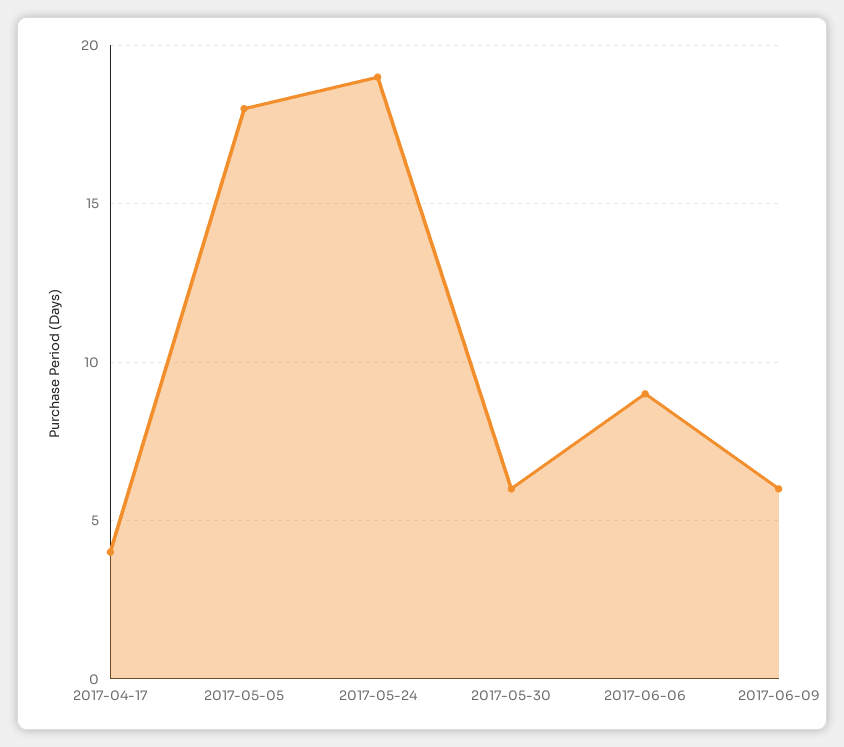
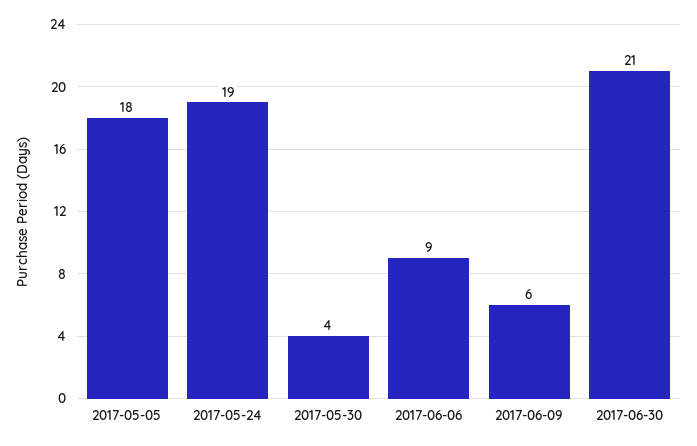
2017-04-17: 4 -> none
2017-05-30: 6 -> 4
2017-06-30: none -> 21

